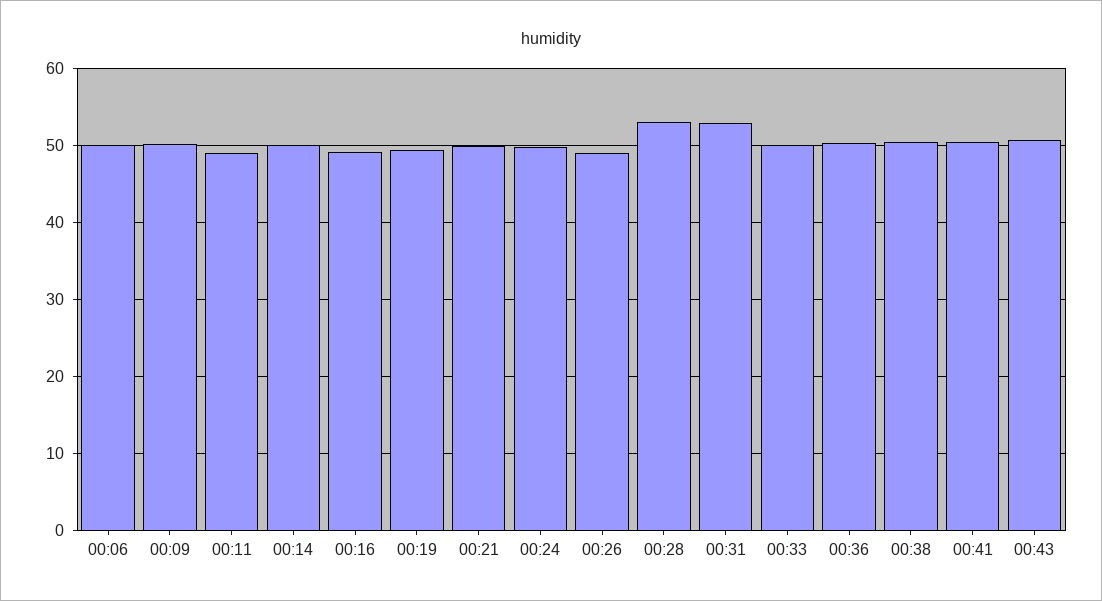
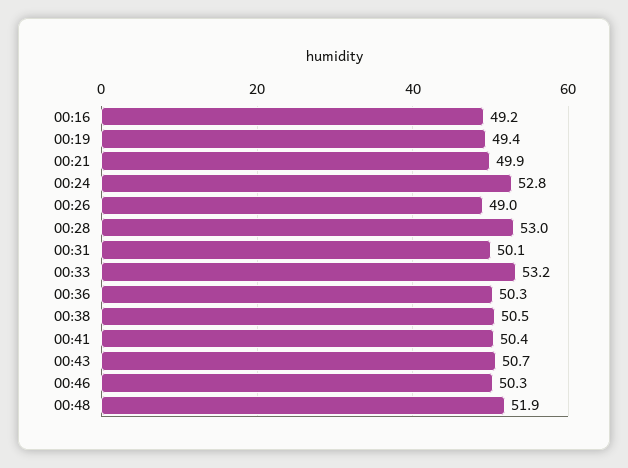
00:06: 50 -> none
00:09: 50 -> none
00:11: 49 -> none
00:14: 50 -> none
00:24: 50 -> 52.8
00:31: 53 -> 50.1
00:33: 50 -> 53.2
00:46: none -> 50.3
00:48: none -> 51.9

